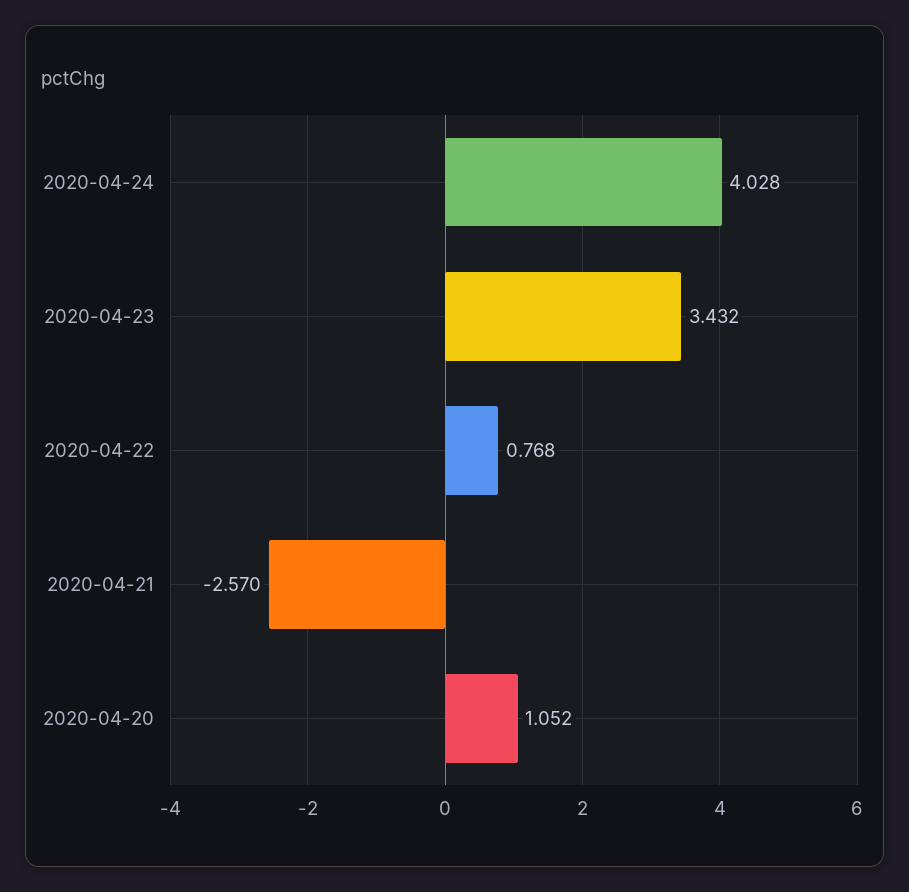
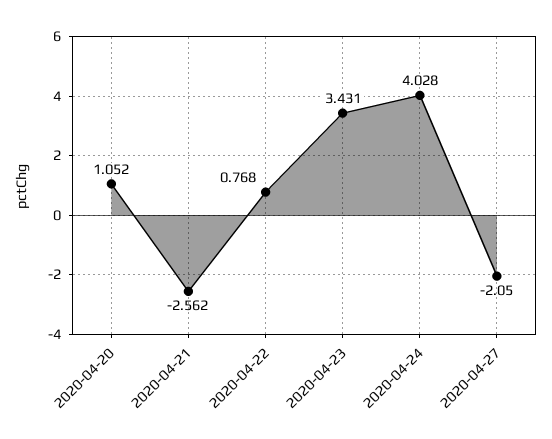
2020-04-23: 3.432 -> 3.431
2020-04-21: -2.57 -> -2.562
2020-04-27: none -> -2.05

